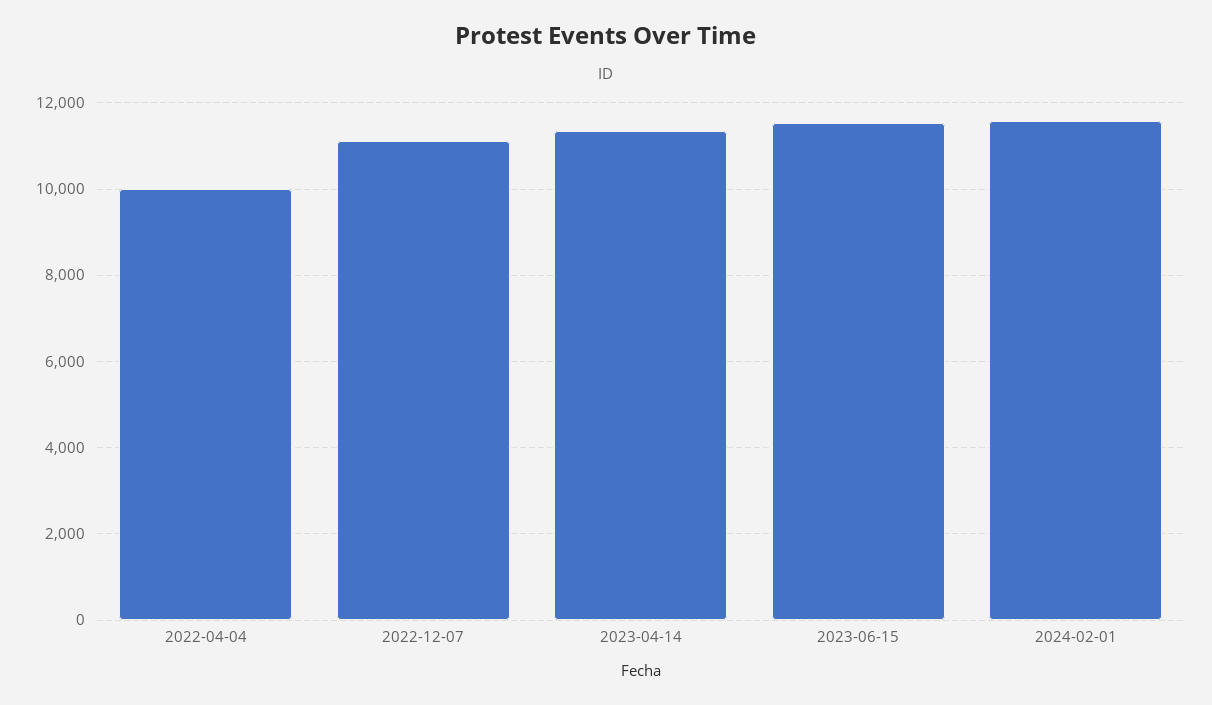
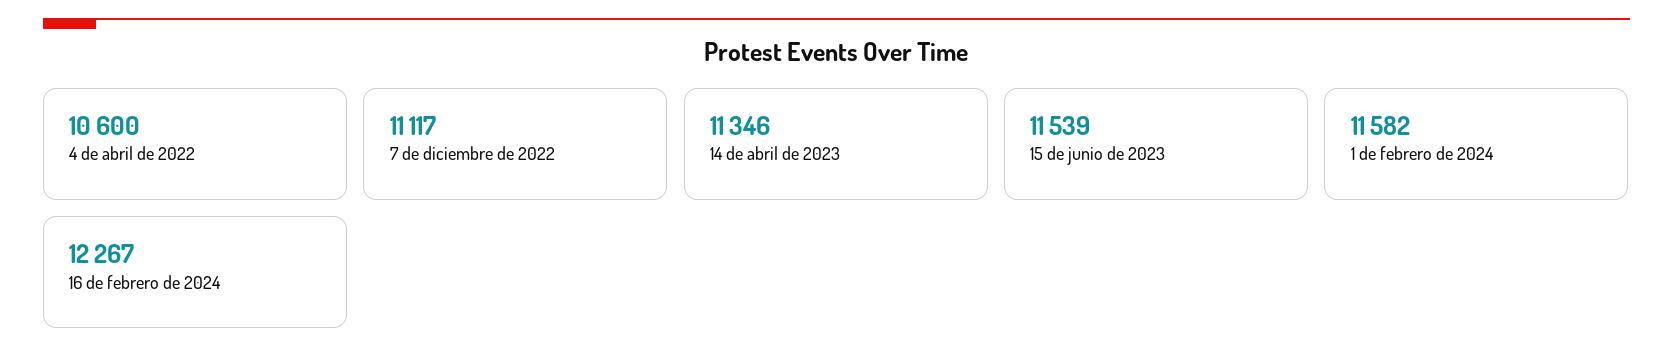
2022-04-04: 10000 -> 10600
16 de febrero de 2024: none -> 12267

